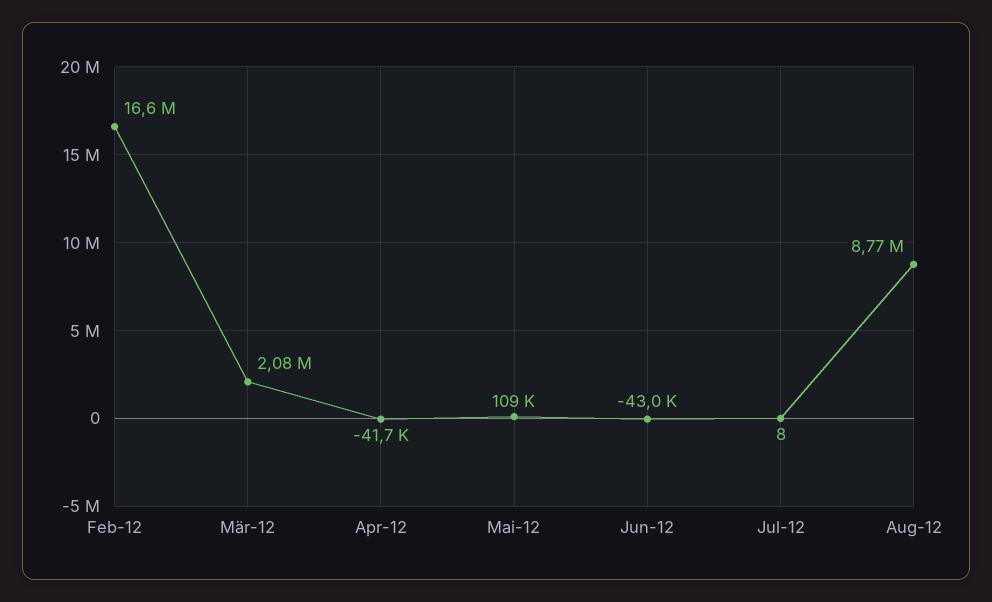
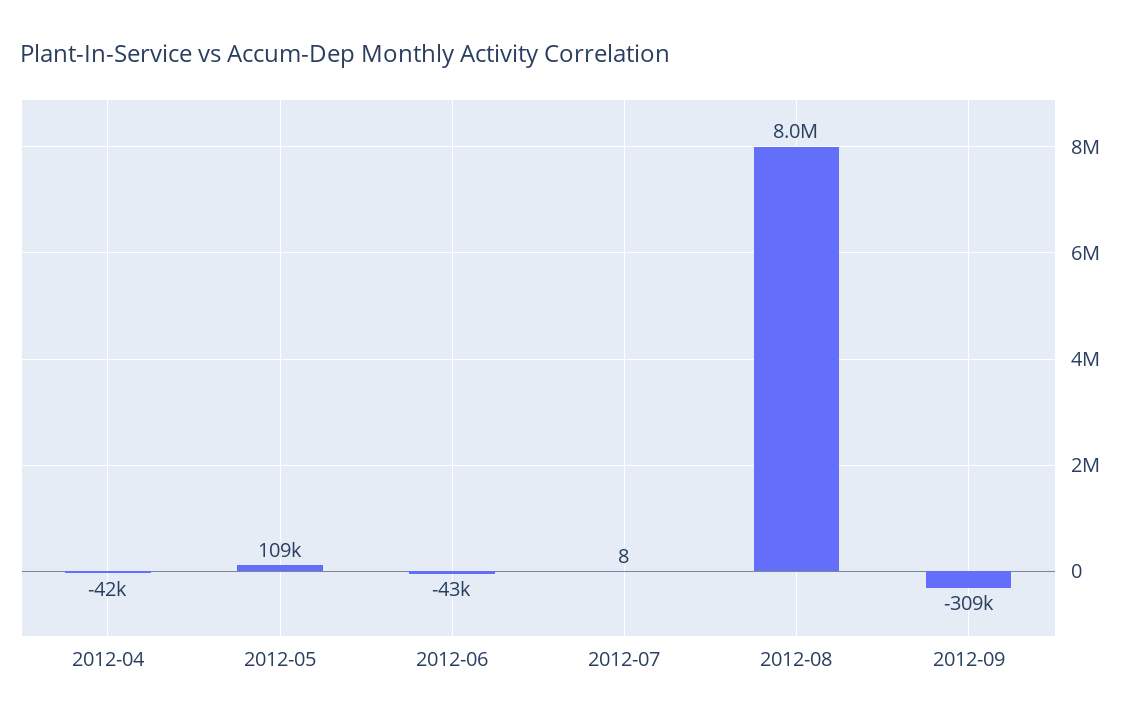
Feb-12: 16600000 -> none
Mär-12: 2080000 -> none
Aug-12: 8770000 -> 8000000
2012-09: none -> -309000

